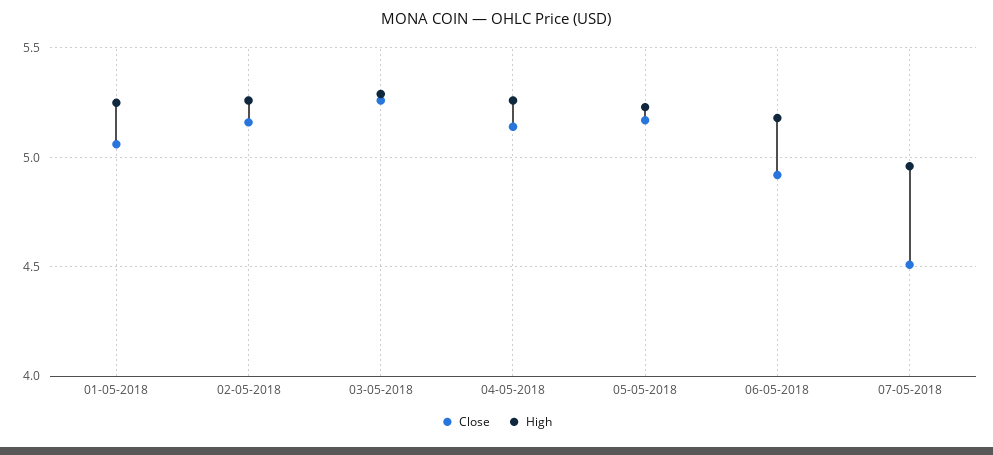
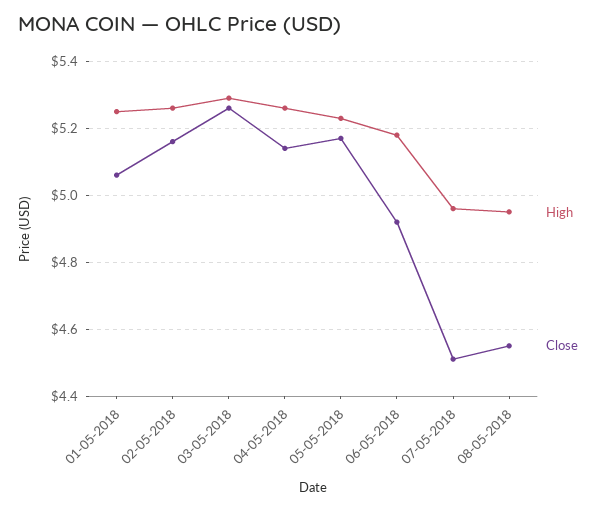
High, 08-05-2018: none -> 4.95
Close, 08-05-2018: none -> 4.55

